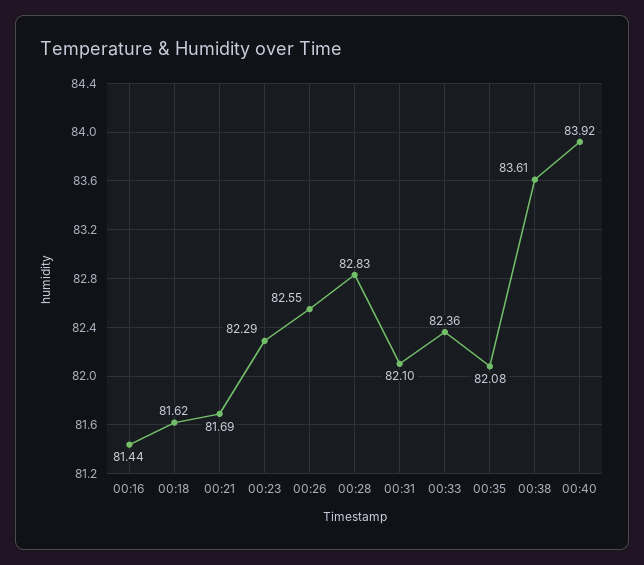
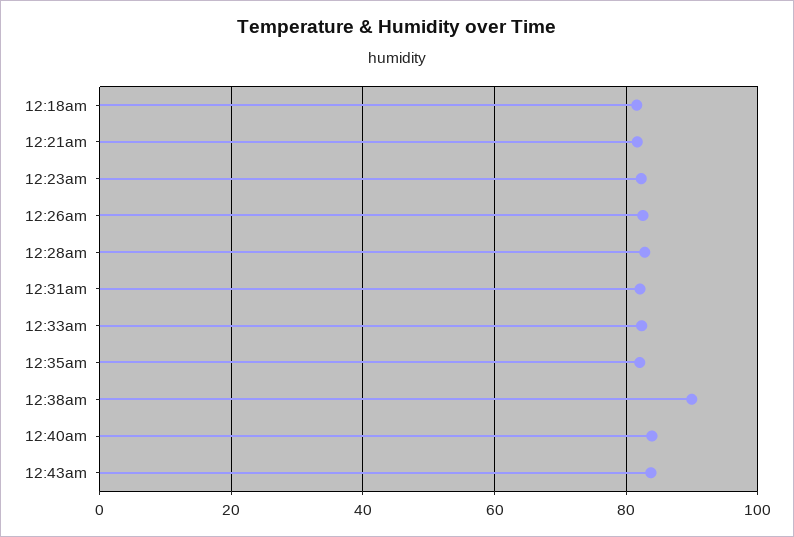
00:16: 81.44 -> none
00:38: 83.61 -> 90
12:43am: none -> 84

